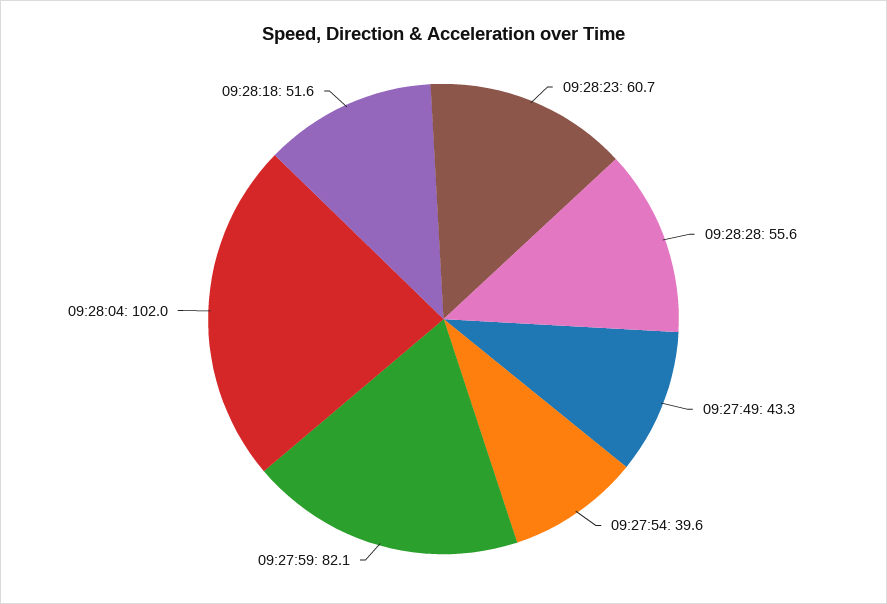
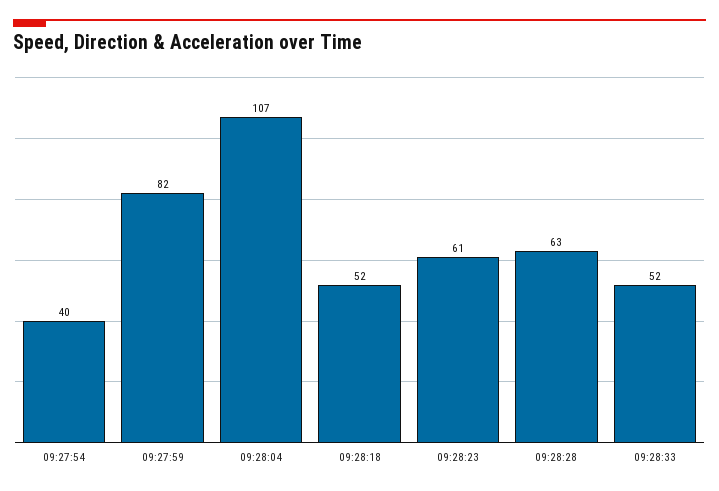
09:28:28: 55.6 -> 63
09:27:49: 43.3 -> none
09:28:04: 102 -> 107
09:28:33: none -> 52

